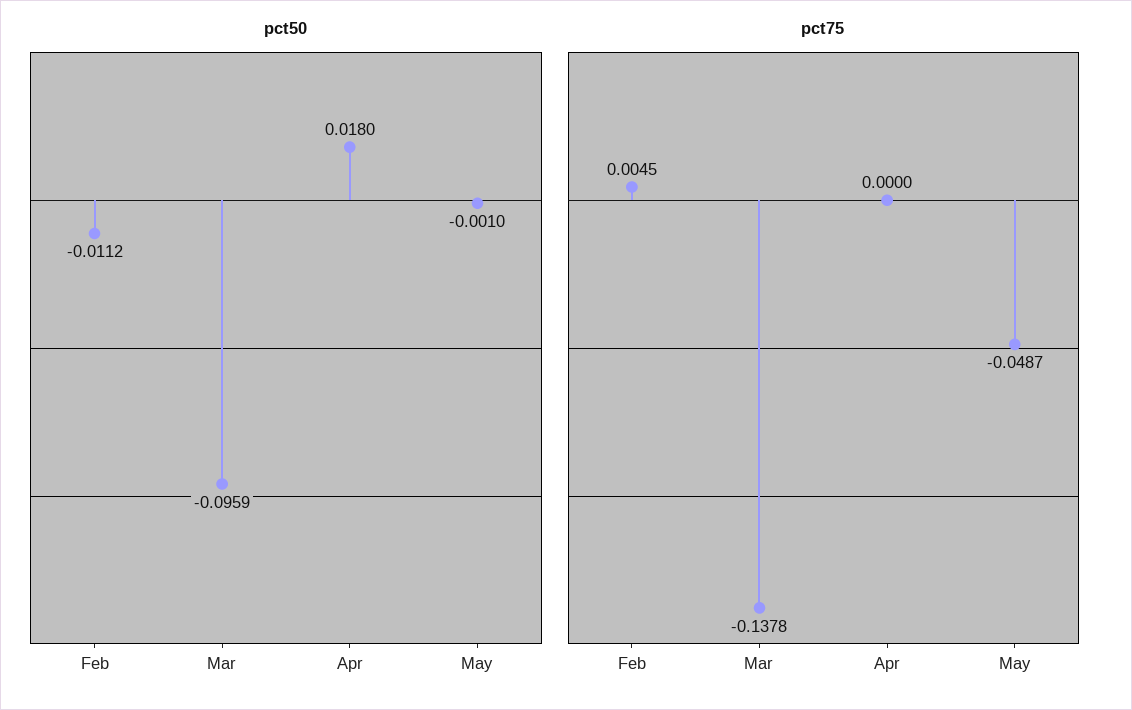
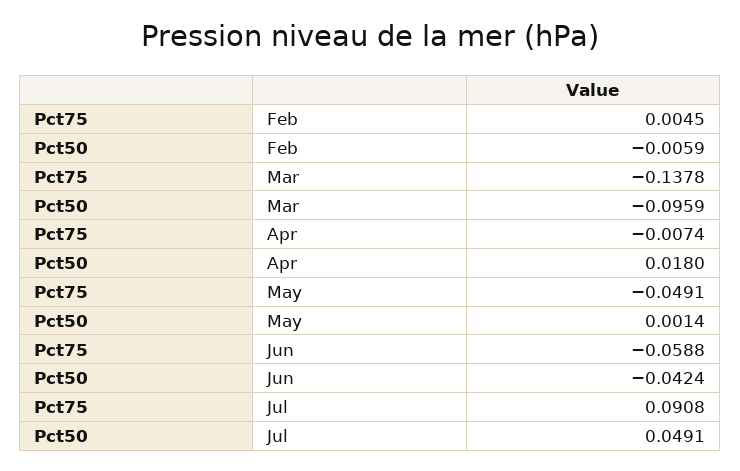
pct50, Feb: -0.0112 -> -0.0059
pct50, May: -0.001 -> 0.0014
pct75, Apr: 0 -> -0.0074
pct75, May: -0.0487 -> -0.0491
pct75, Jun: none -> -0.0588
pct50, Jun: none -> -0.0424
pct75, Jul: none -> 0.0908
pct50, Jul: none -> 0.0491

